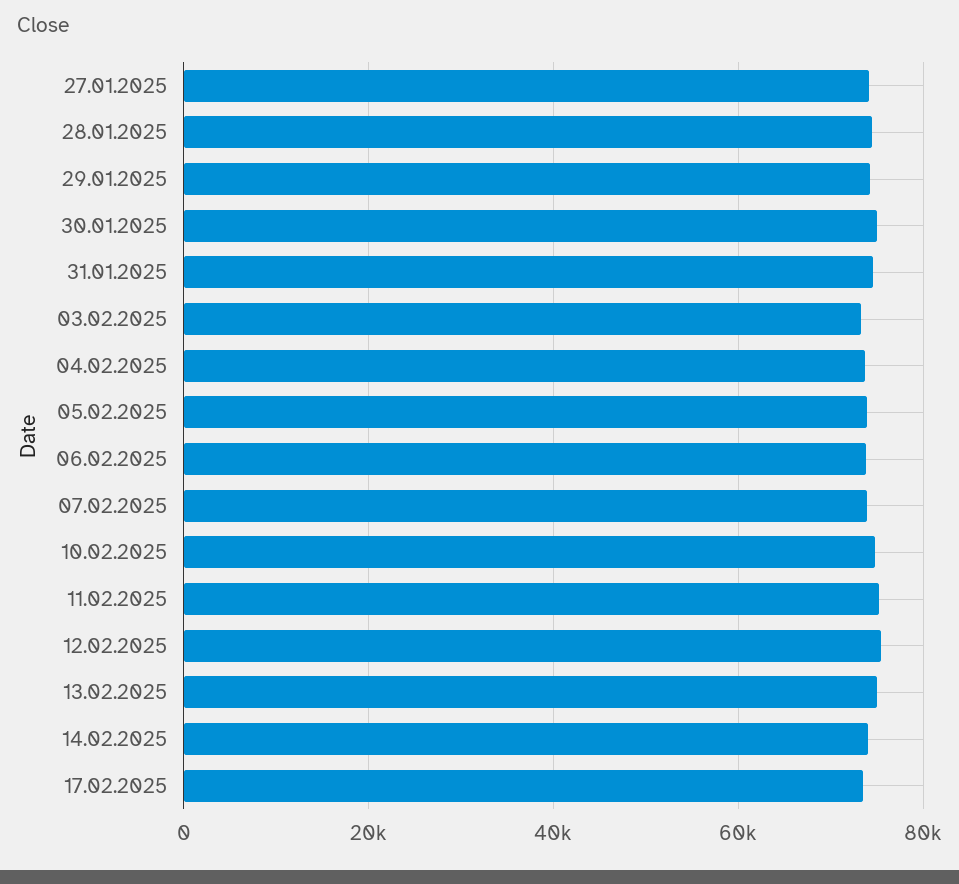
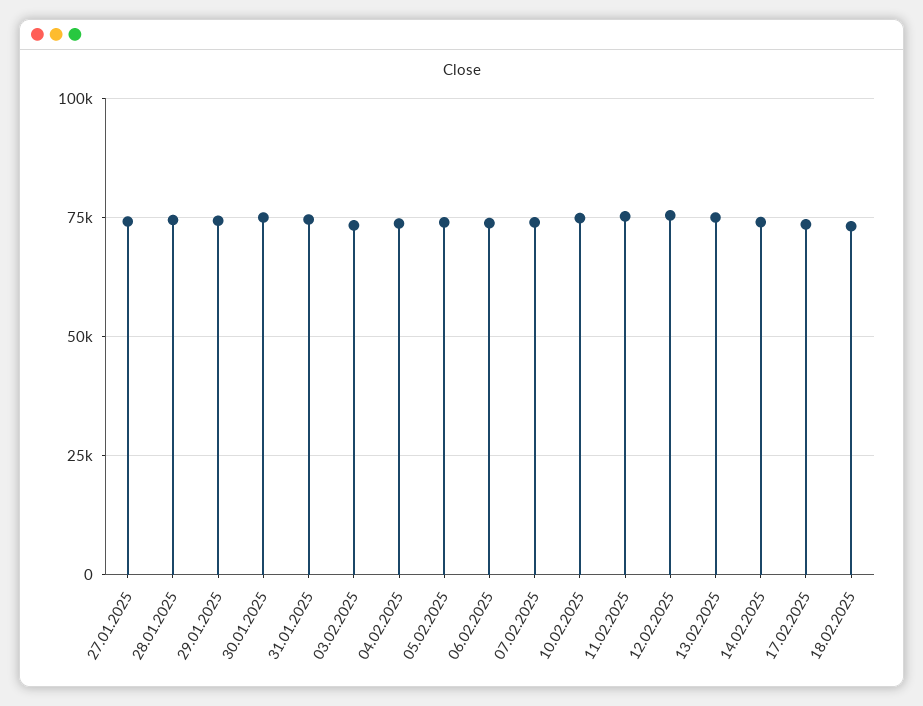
18.02.2025: none -> 72500

